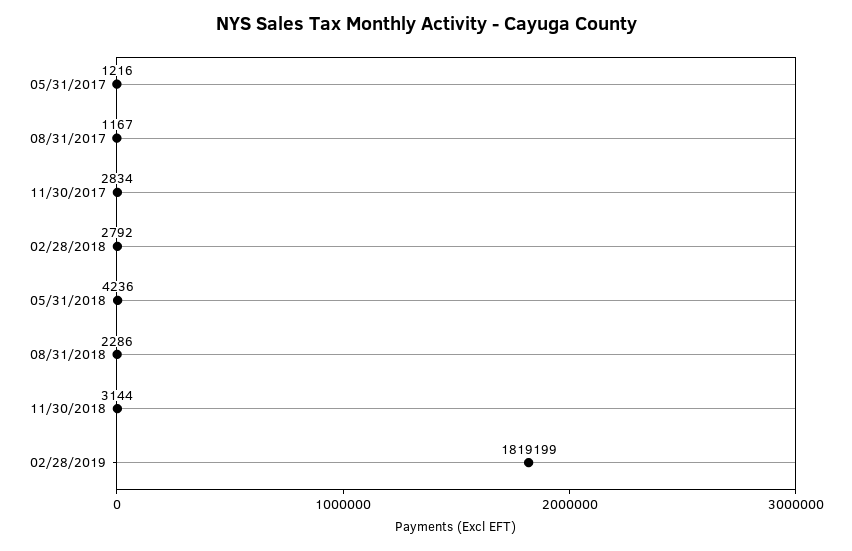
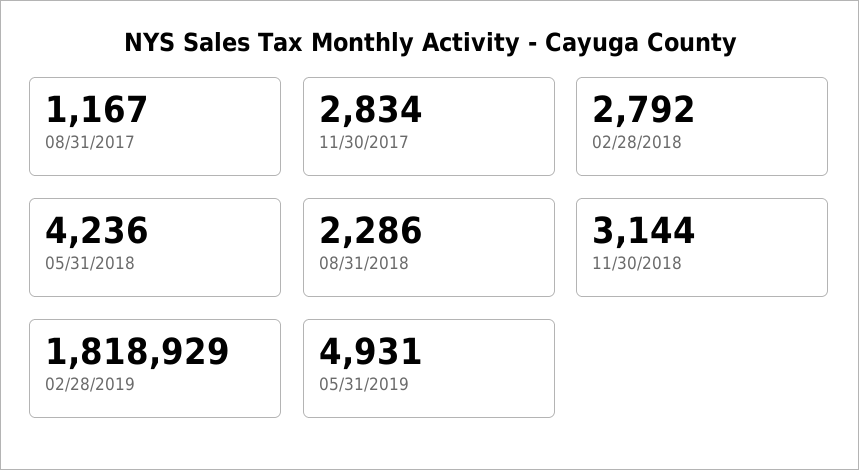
05/31/2017: 1216 -> none
02/28/2019: 1819199 -> 1818929
05/31/2019: none -> 4931

